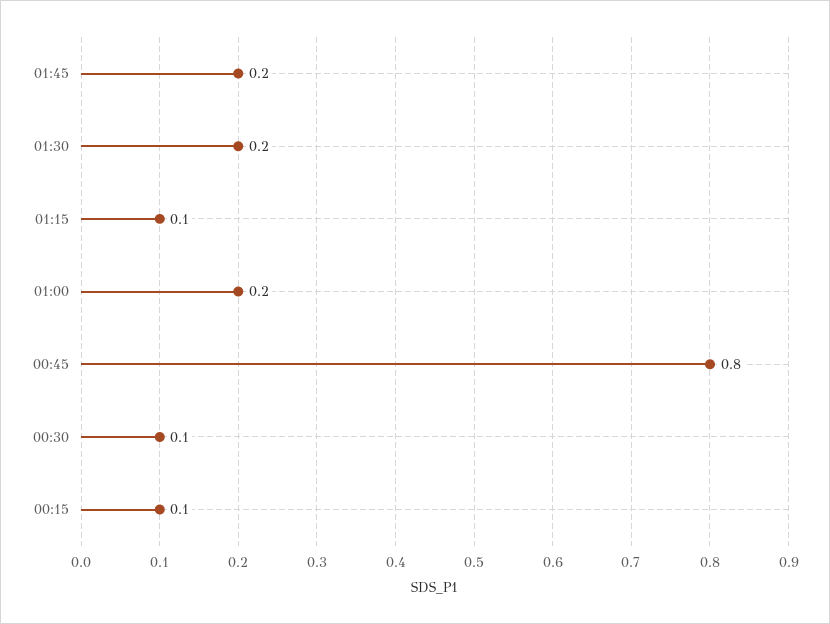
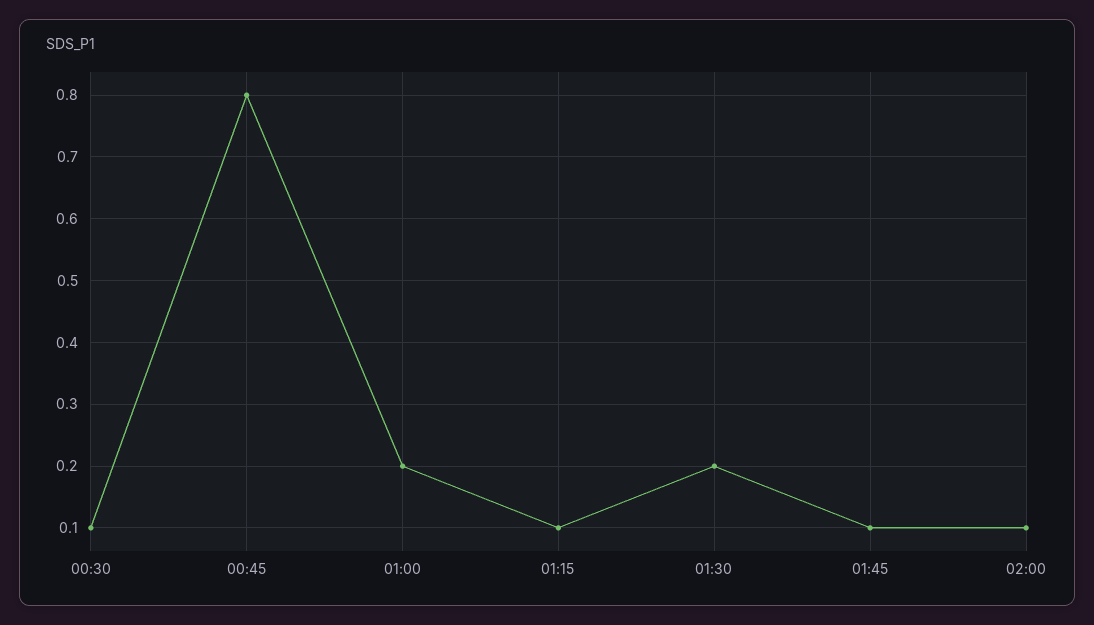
01:45: 0.2 -> 0.1
00:15: 0.1 -> none
02:00: none -> 0.1

